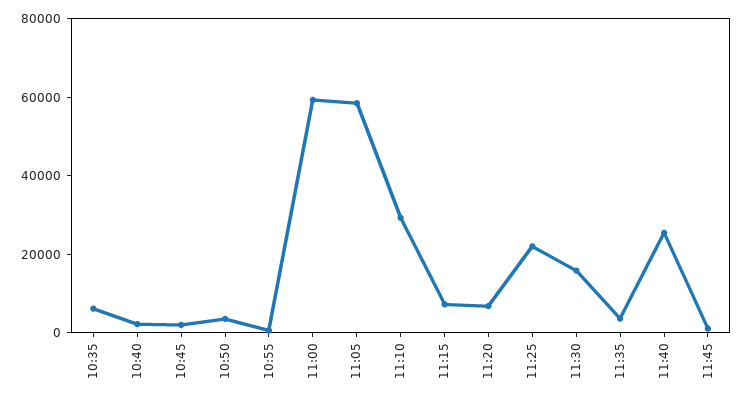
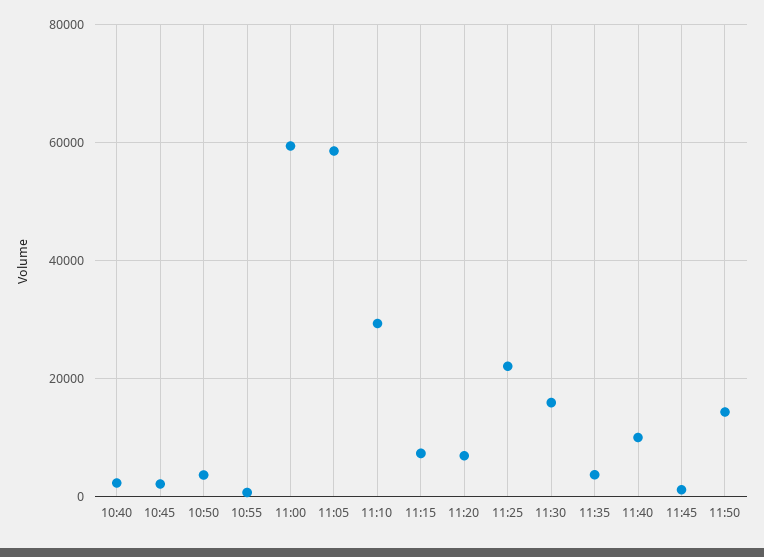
10:35: 5000 -> none
11:40: 25000 -> 10000
11:50: none -> 14000

